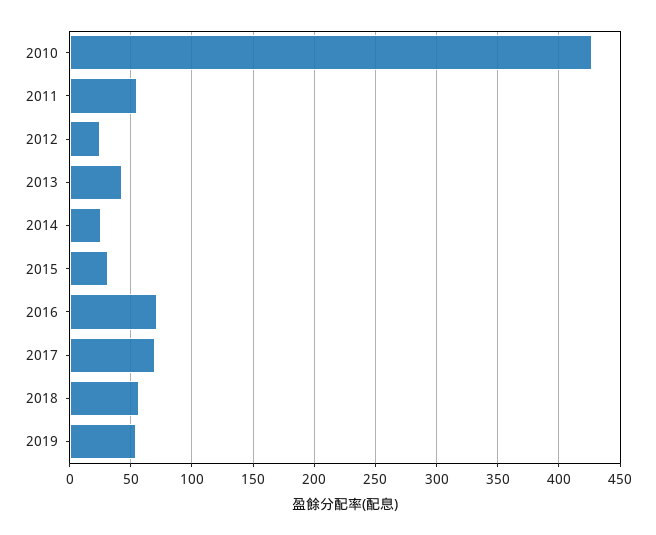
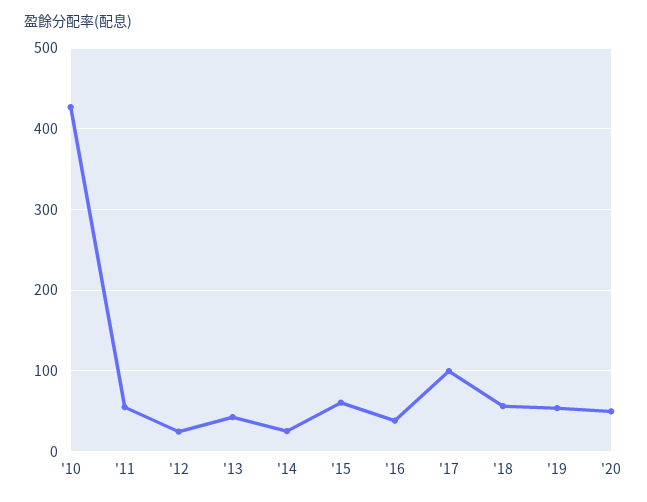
2015: 30 -> 60
2016: 70 -> 40
2017: 70 -> 100
'20: none -> 50

